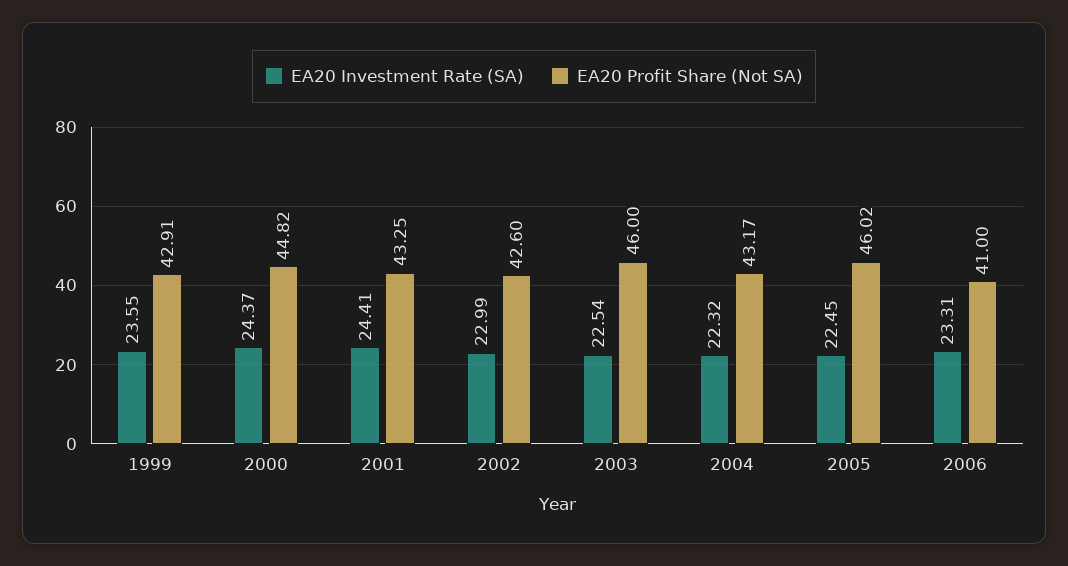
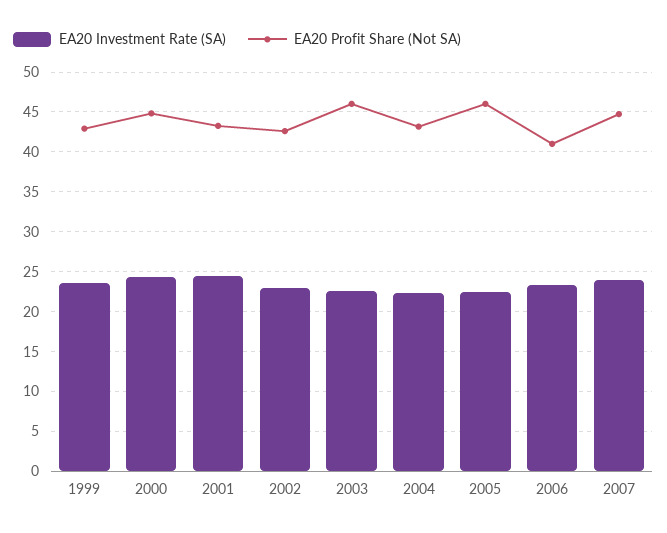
EA20 Investment Rate (SA), 2007: none -> 24
EA20 Profit Share (Not SA), 2007: none -> 45

